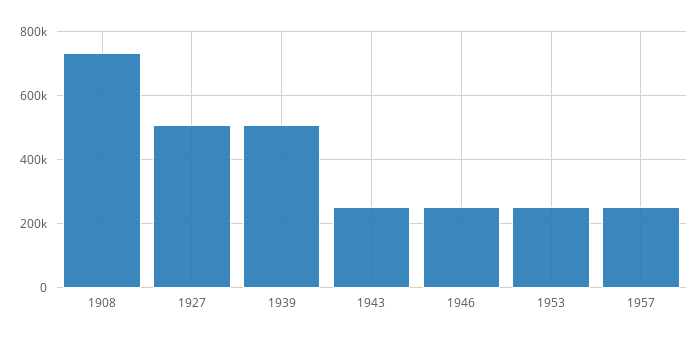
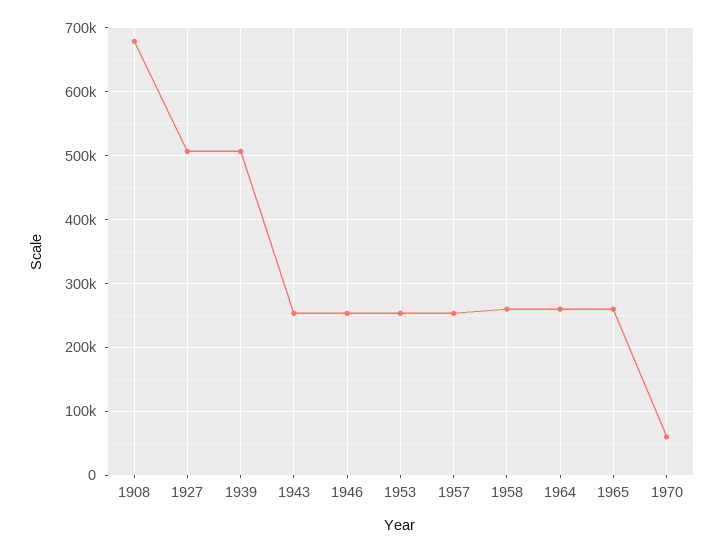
1908: 740000 -> 680000
1958: none -> 260000
1964: none -> 260000
1965: none -> 260000
1970: none -> 60000

